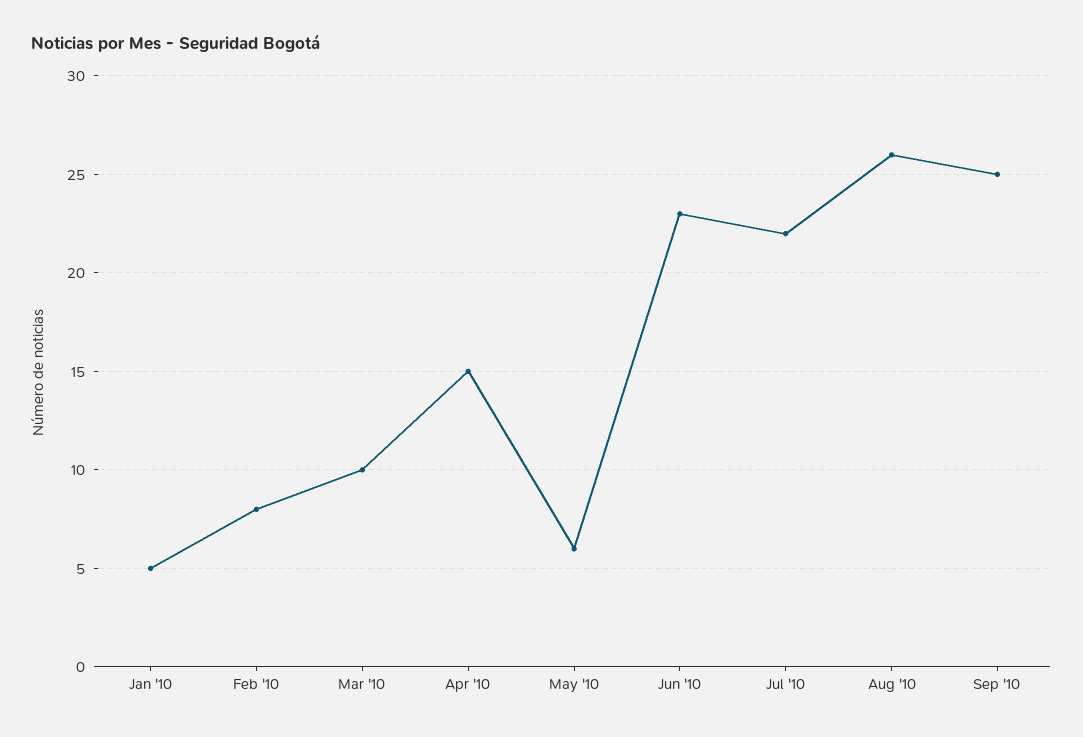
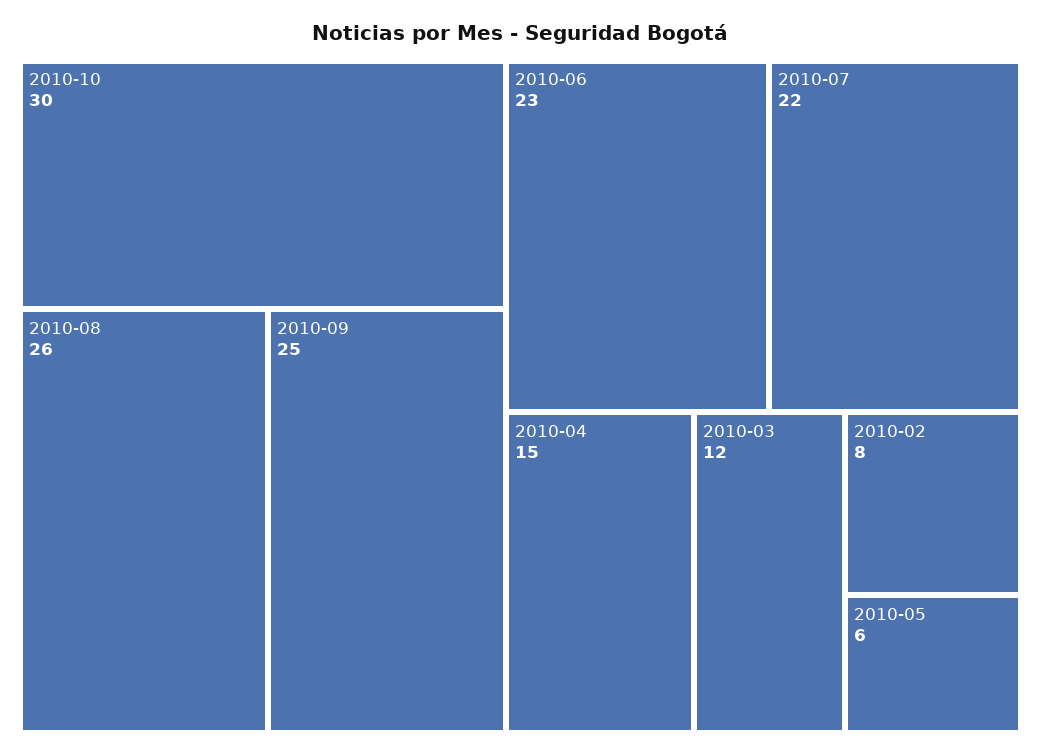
Jan '10: 5 -> none
Mar '10: 10 -> 12
2010-10: none -> 30

